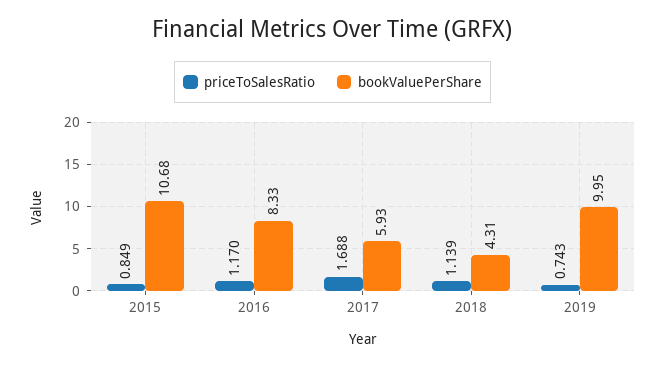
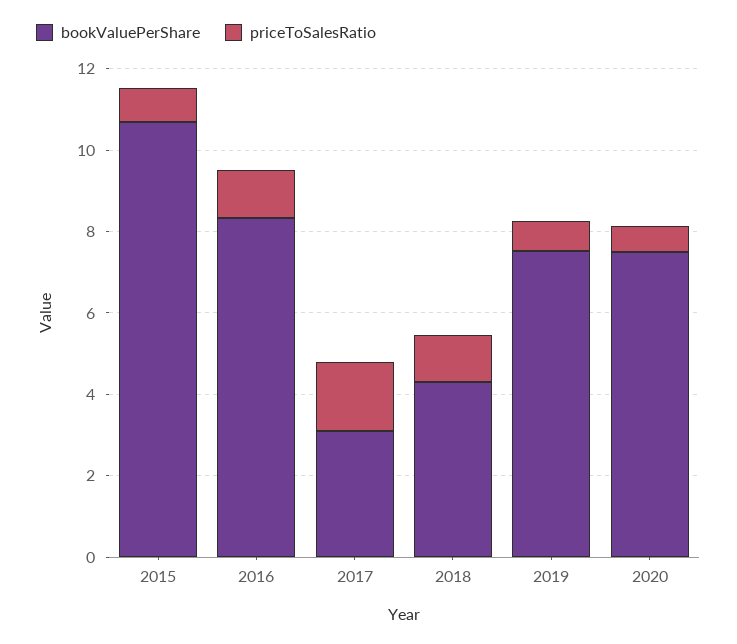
bookValuePerShare, 2017: 5.93 -> 3
bookValuePerShare, 2019: 9.95 -> 7.5
bookValuePerShare, 2020: none -> 7.5
priceToSalesRatio, 2020: none -> 0.5

